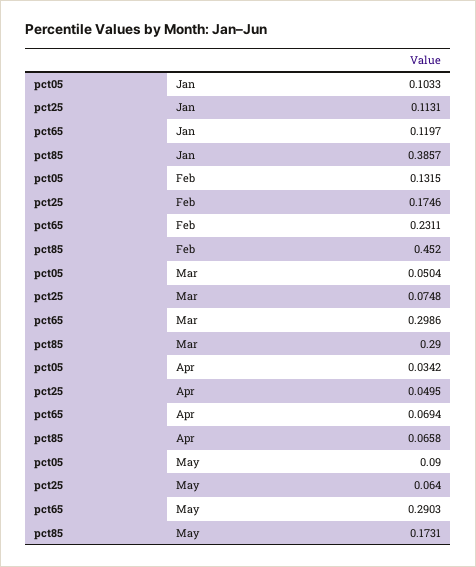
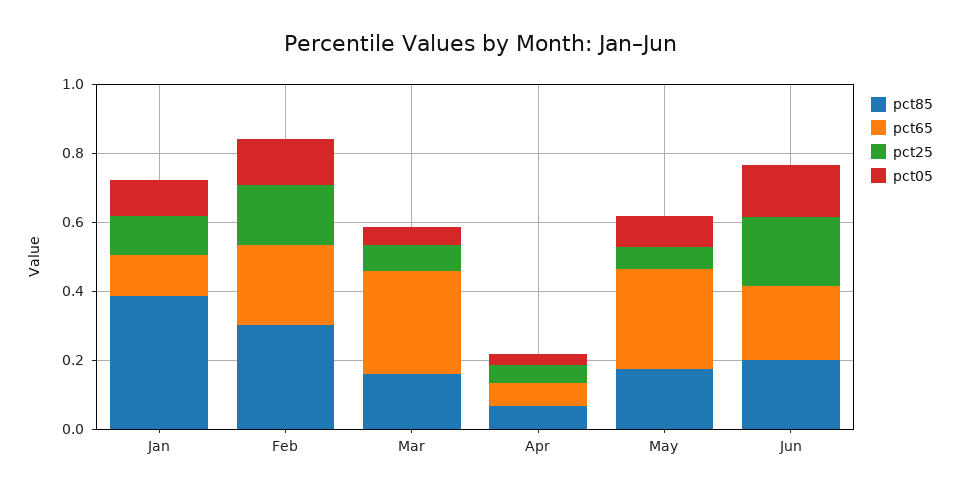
pct85, Feb: 0.452 -> 0.3
pct85, Mar: 0.29 -> 0.15
pct85, Jun: none -> 0.2
pct65, Jun: none -> 0.2
pct25, Jun: none -> 0.2
pct05, Jun: none -> 0.15

